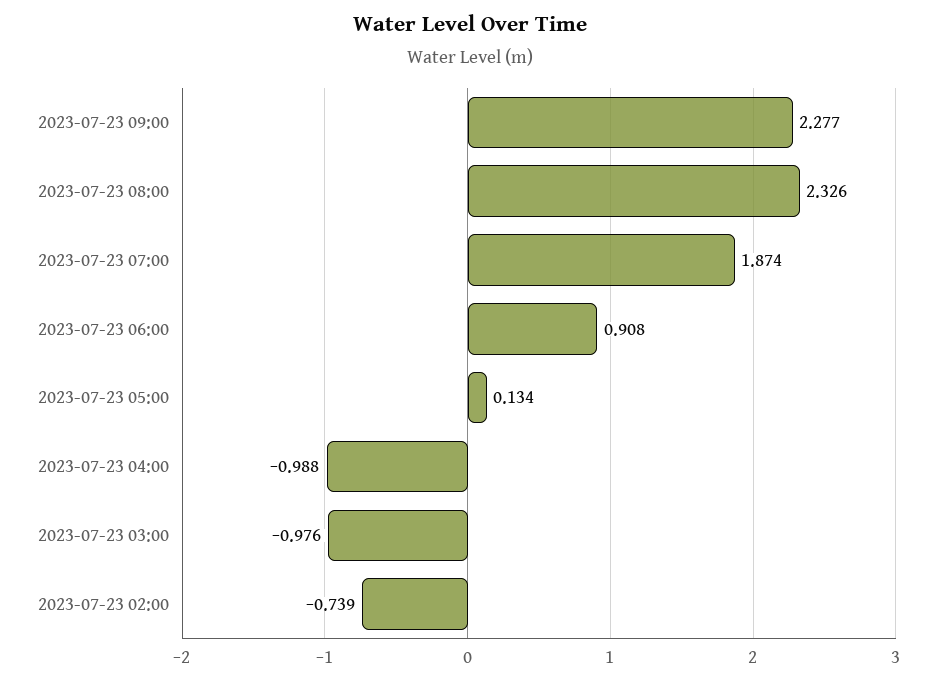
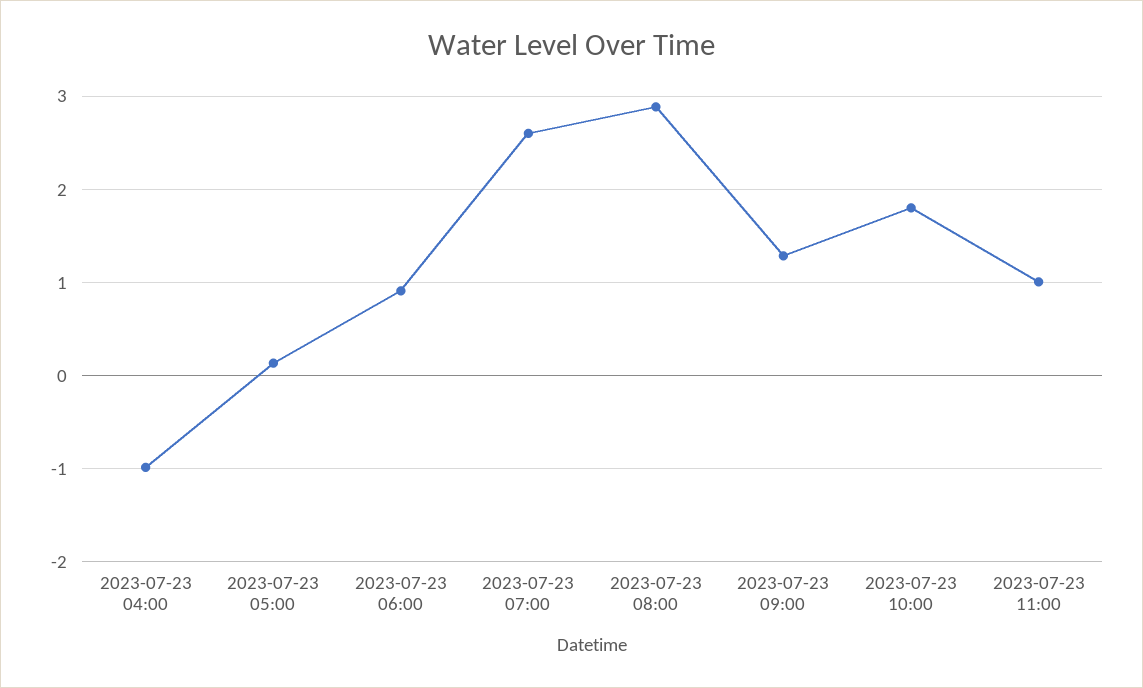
2023-07-23 09:00: 2.277 -> 1.3
2023-07-23 08:00: 2.326 -> 2.9
2023-07-23 07:00: 1.874 -> 2.6
2023-07-23 03:00: -0.976 -> none
2023-07-23 02:00: -0.739 -> none
2023-07-23 10:00: none -> 1.8
2023-07-23 11:00: none -> 1

